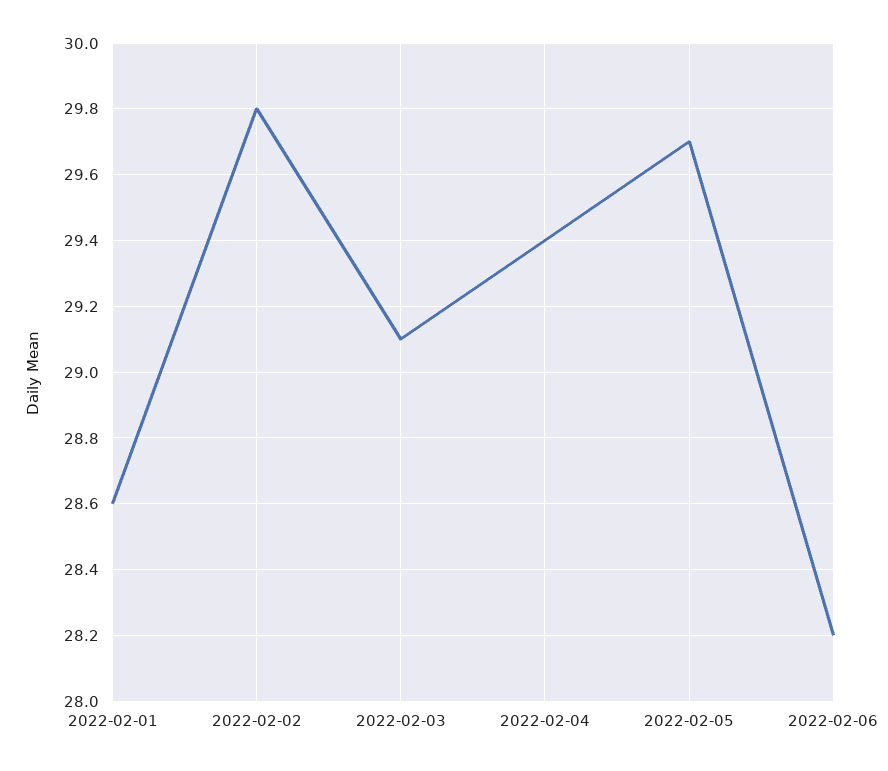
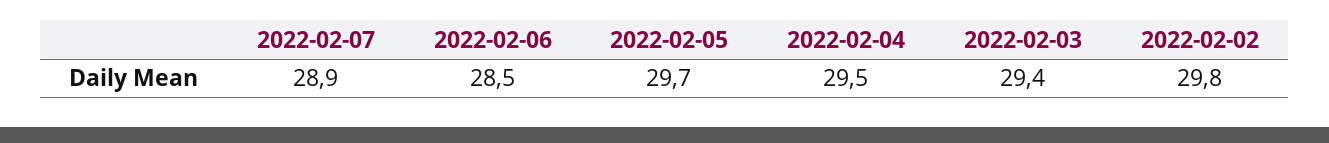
2022-02-01: 28.6 -> none
2022-02-03: 29.1 -> 29.4
2022-02-04: 29.4 -> 29.5
2022-02-06: 28.2 -> 28.5
2022-02-07: none -> 28.9

